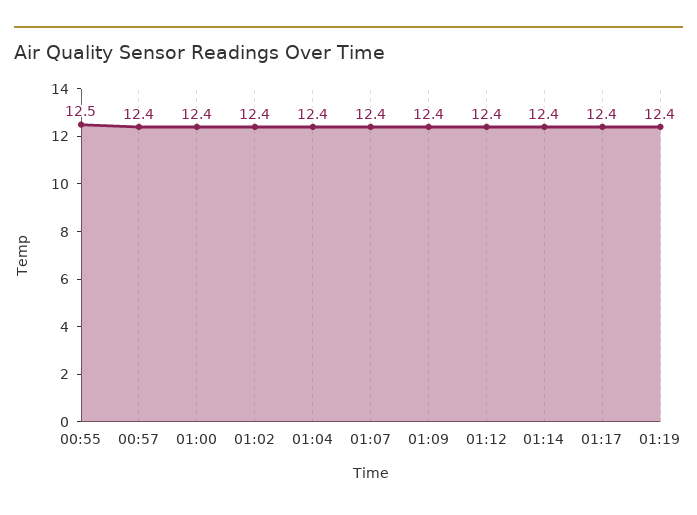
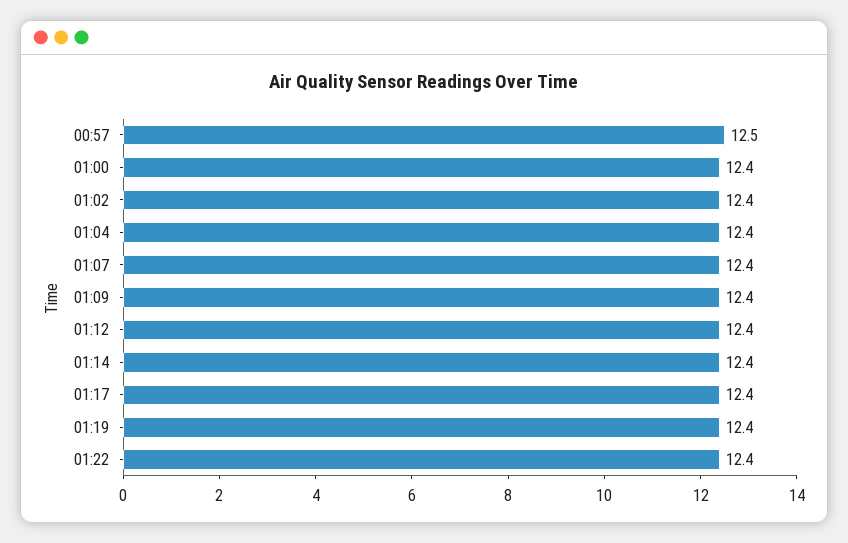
00:55: 12.5 -> none
00:57: 12.4 -> 12.5
01:22: none -> 12.4

